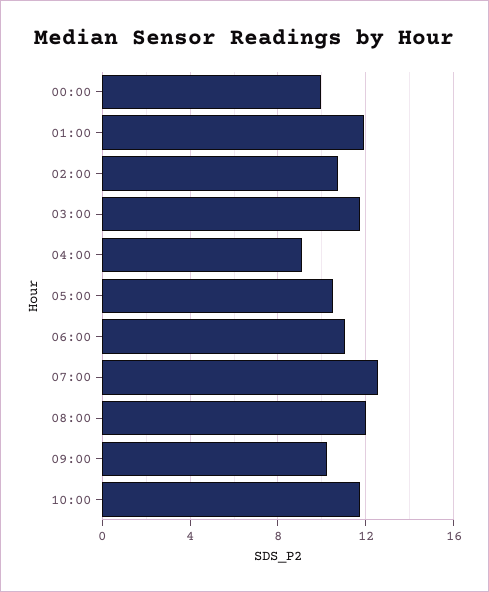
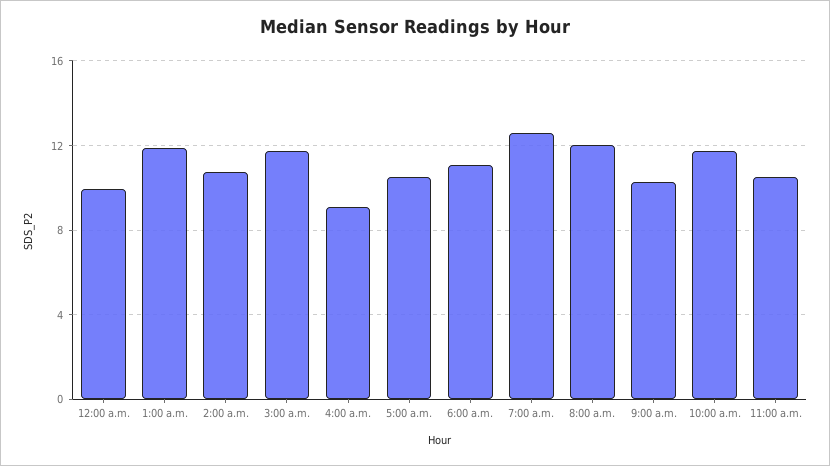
11:00 a.m.: none -> 10.5

